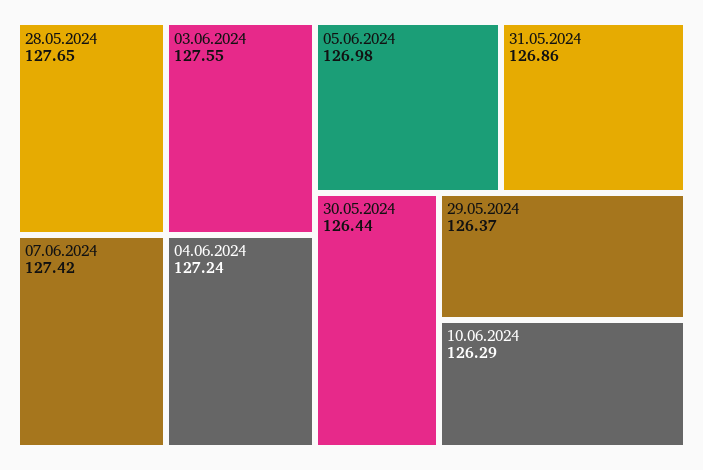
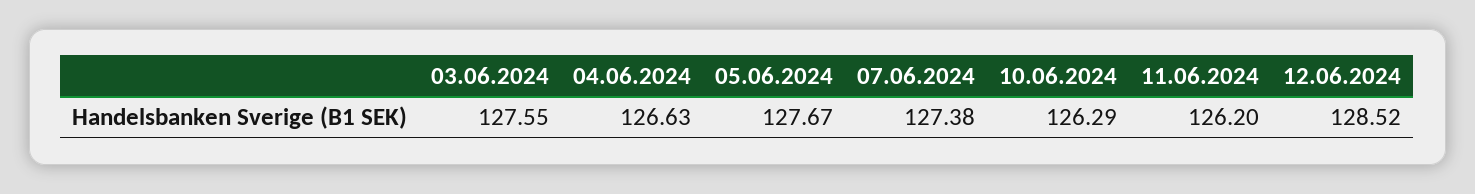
28.05.2024: 127.65 -> none
07.06.2024: 127.42 -> 127.38
04.06.2024: 127.24 -> 126.63
05.06.2024: 126.98 -> 127.67
31.05.2024: 126.86 -> none
30.05.2024: 126.44 -> none
29.05.2024: 126.37 -> none
11.06.2024: none -> 126.2
12.06.2024: none -> 128.52

